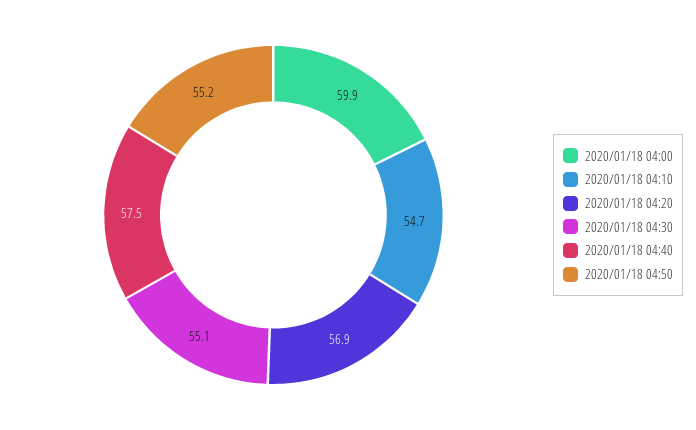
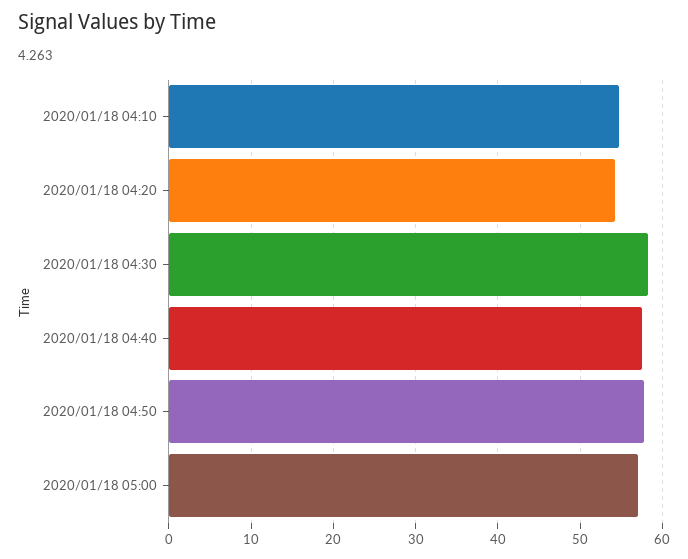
2020/01/18 04:00: 59.9 -> none
2020/01/18 04:20: 56.9 -> 54
2020/01/18 04:30: 55.1 -> 58
2020/01/18 04:50: 55.2 -> 58
2020/01/18 05:00: none -> 57

